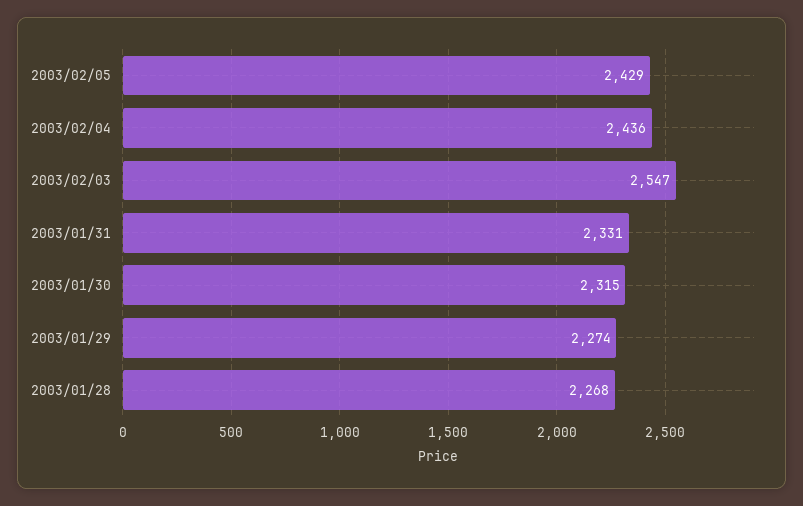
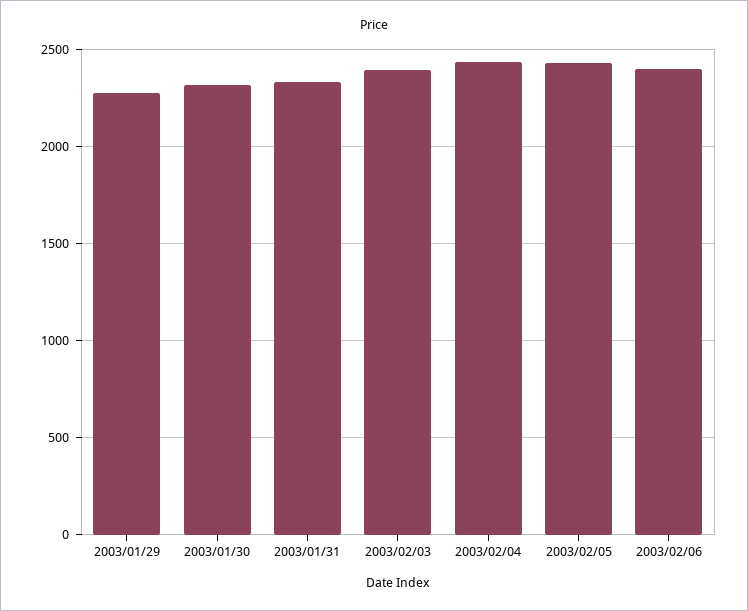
2003/02/03: 2547 -> 2400
2003/01/28: 2268 -> none
2003/02/06: none -> 2400

